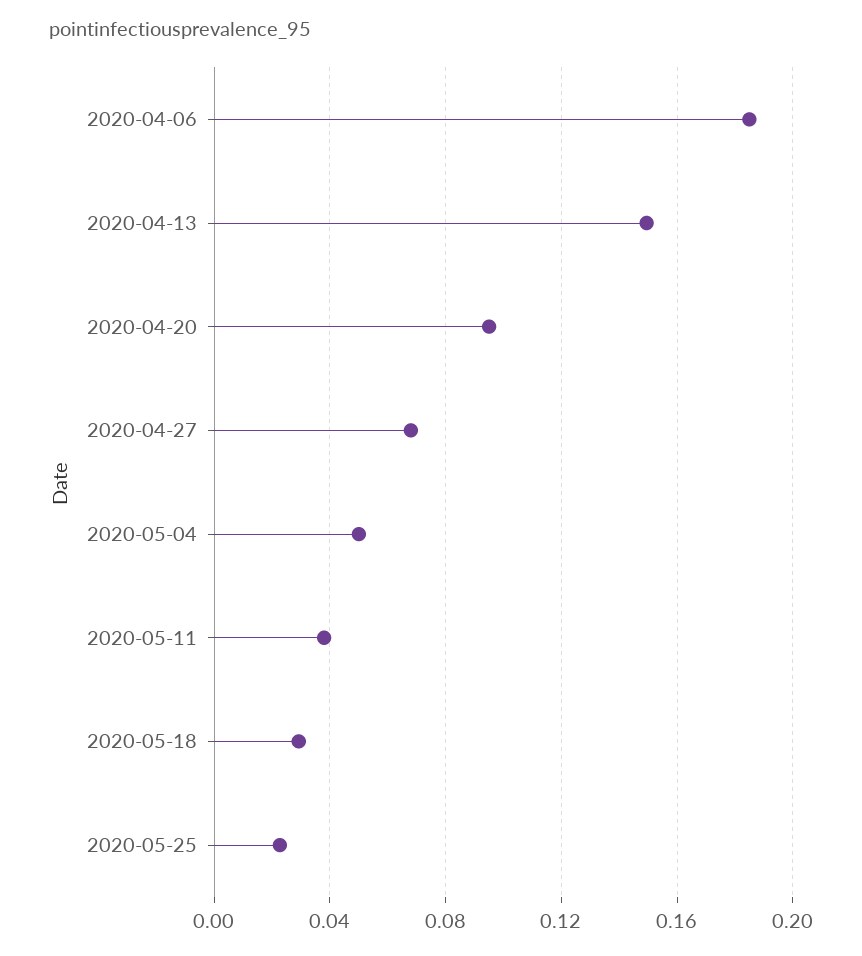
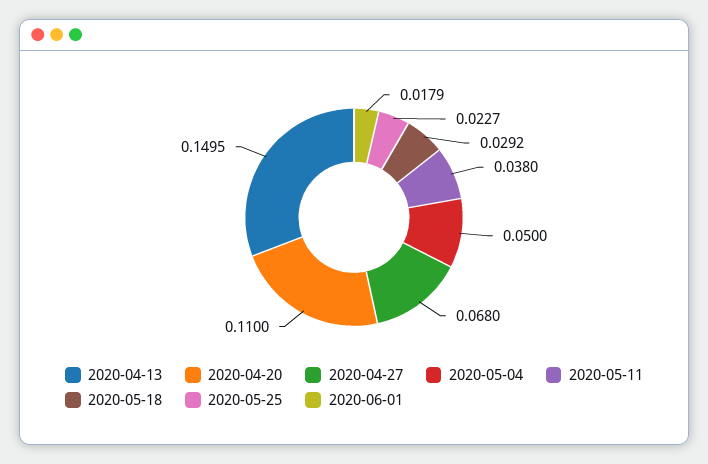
2020-04-06: 0.185 -> none
2020-04-20: 0.095 -> 0.11
2020-06-01: none -> 0.0179

